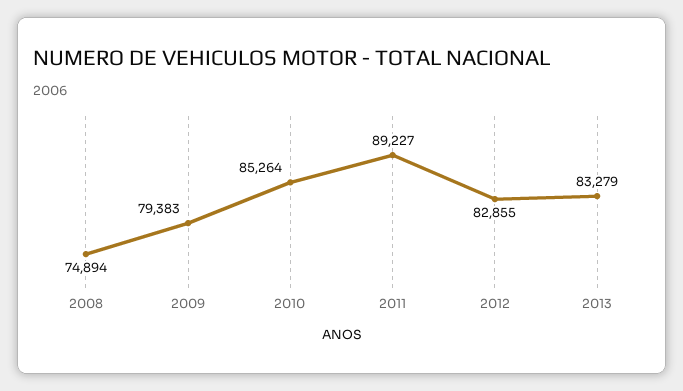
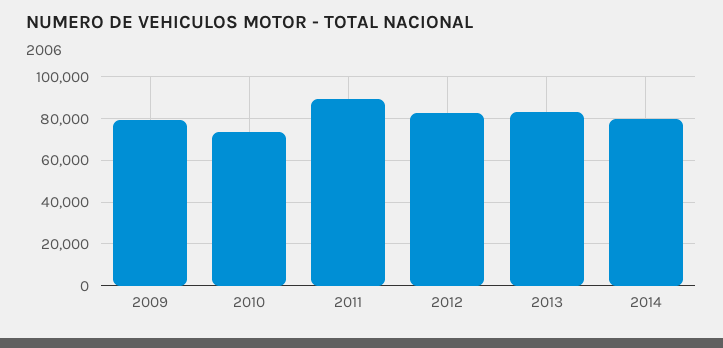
2008: 74894 -> none
2010: 85264 -> 75000
2014: none -> 80000

